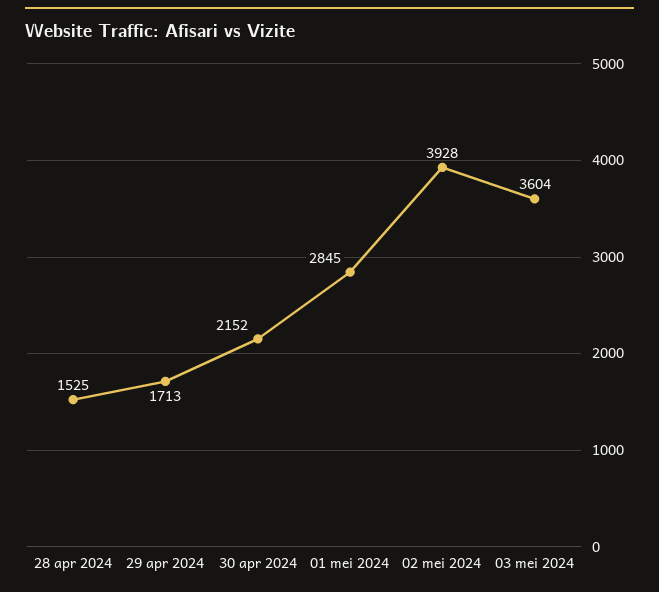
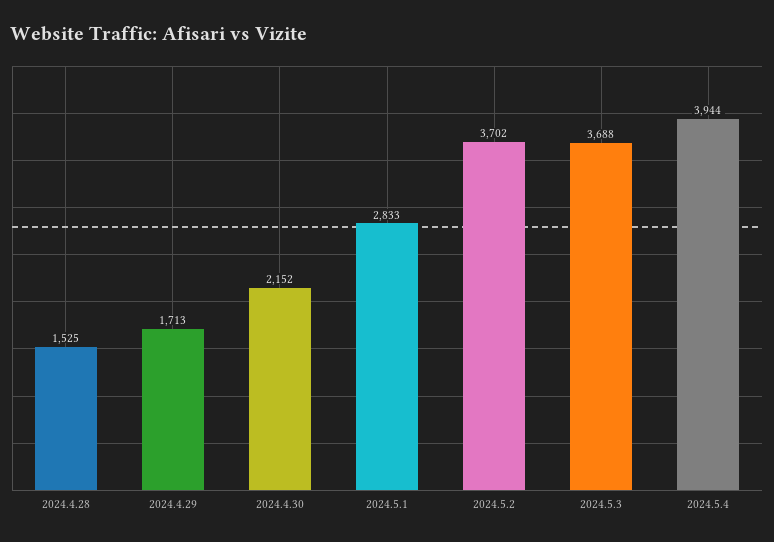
01 mei 2024: 2845 -> 2833
02 mei 2024: 3928 -> 3702
03 mei 2024: 3604 -> 3688
2024.5.4: none -> 3944

